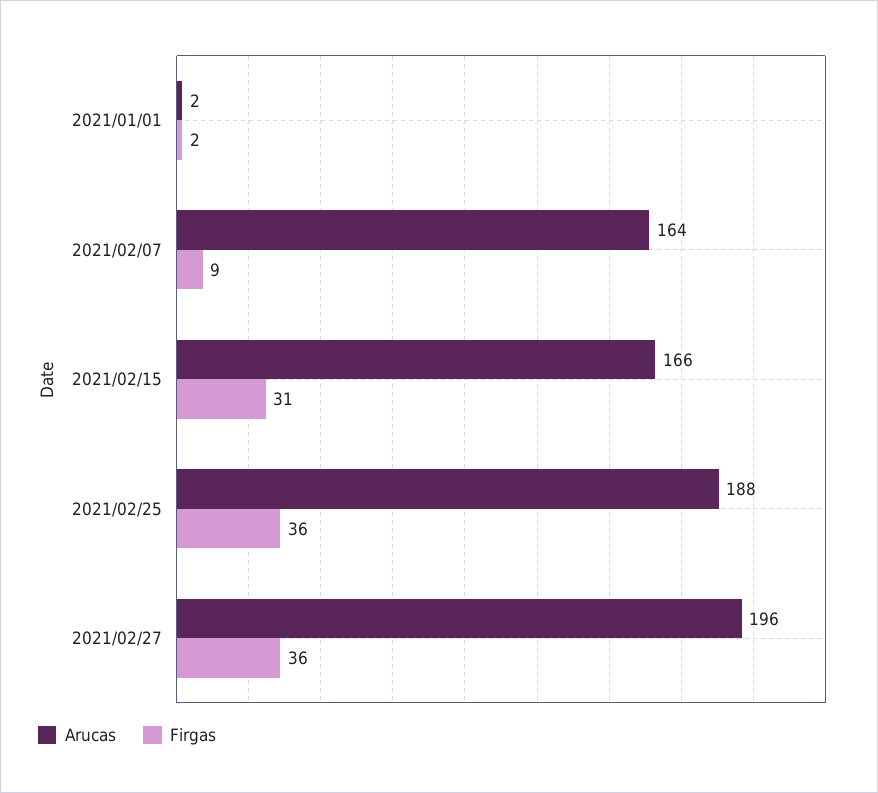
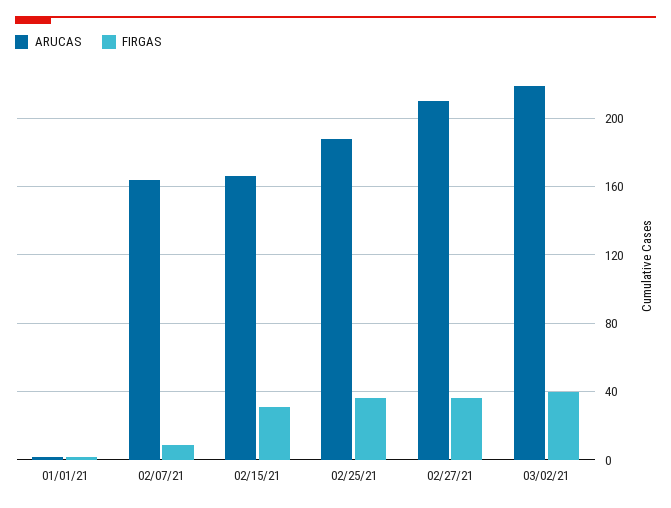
Arucas, 2021/02/27: 196 -> 210
Arucas, 03/02/21: none -> 220
Firgas, 03/02/21: none -> 40

